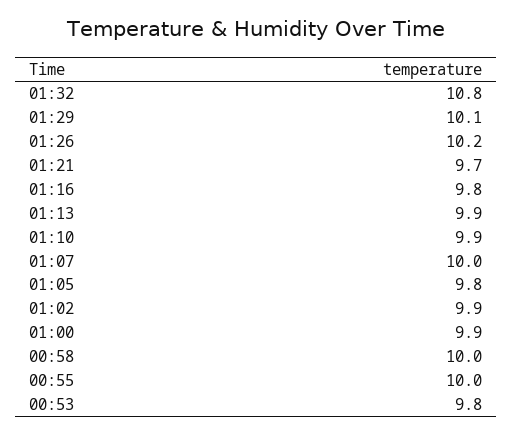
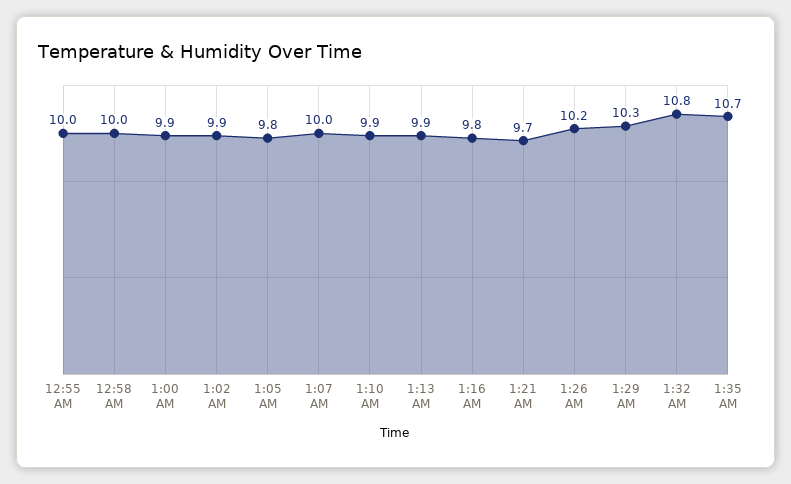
01:29: 10.1 -> 10.3
00:53: 9.8 -> none
1:35 AM: none -> 10.7

